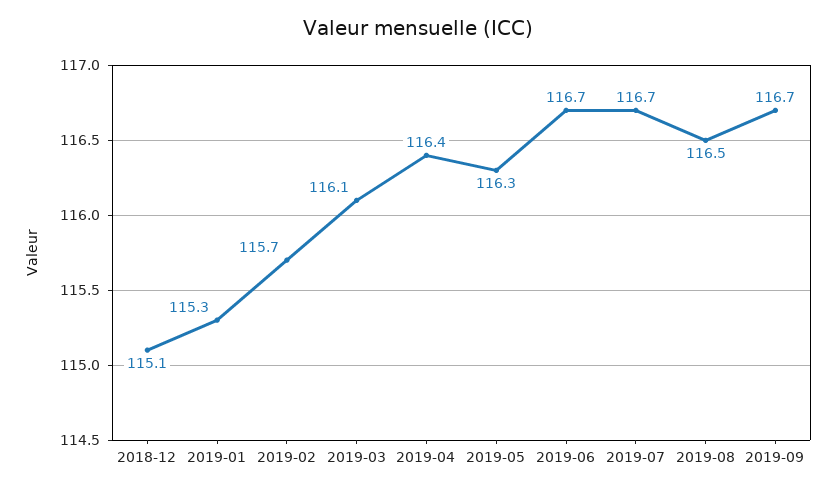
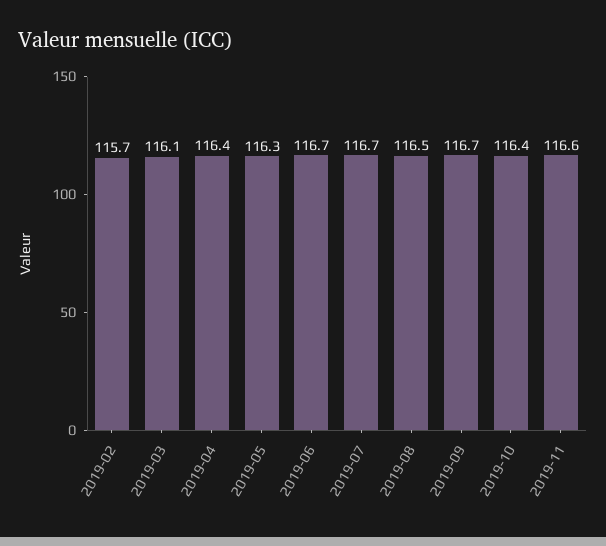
2018-12: 115.1 -> none
2019-01: 115.3 -> none
2019-10: none -> 116.4
2019-11: none -> 116.6

